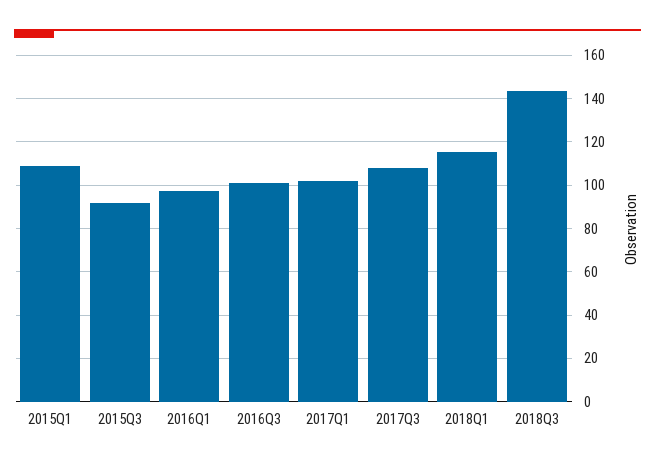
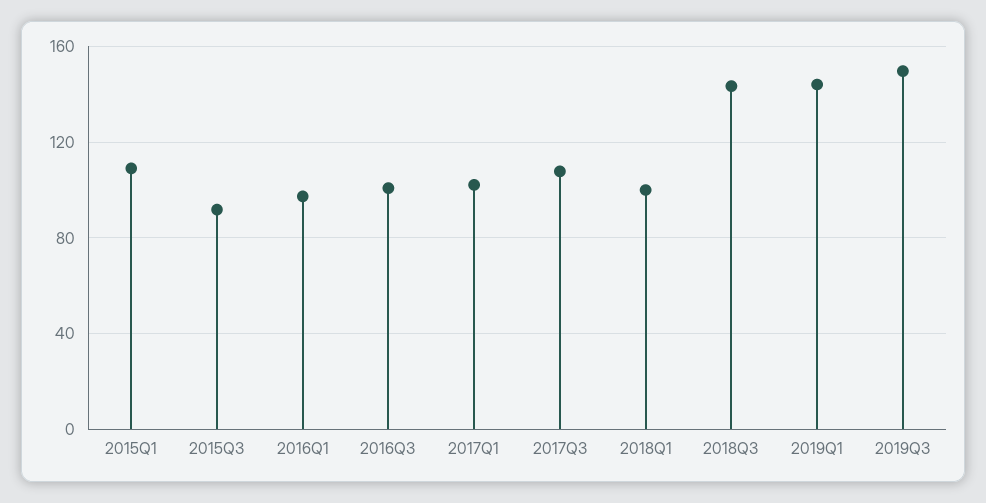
2018Q1: 115 -> 100
2019Q1: none -> 145
2019Q3: none -> 150

